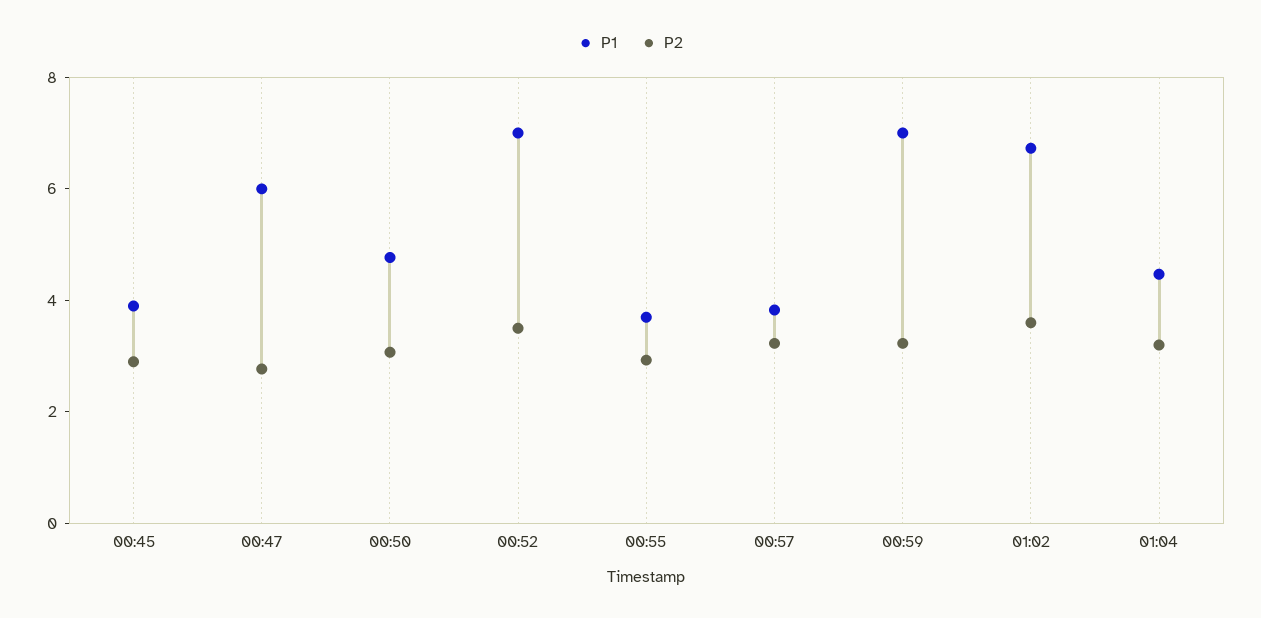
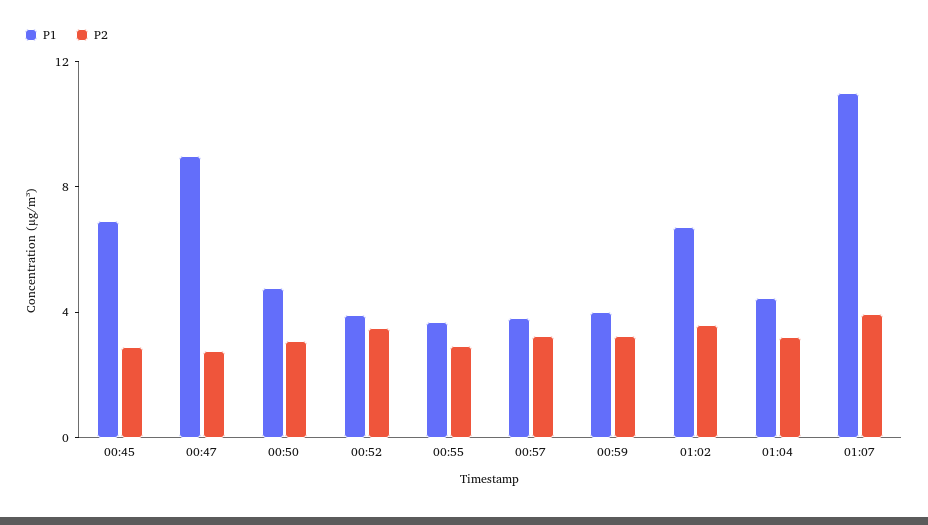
P1, 00:45: 4 -> 7
P1, 00:47: 6 -> 9
P1, 00:52: 7 -> 4
P1, 00:59: 7 -> 4
P1, 01:07: none -> 11
P2, 01:07: none -> 4

